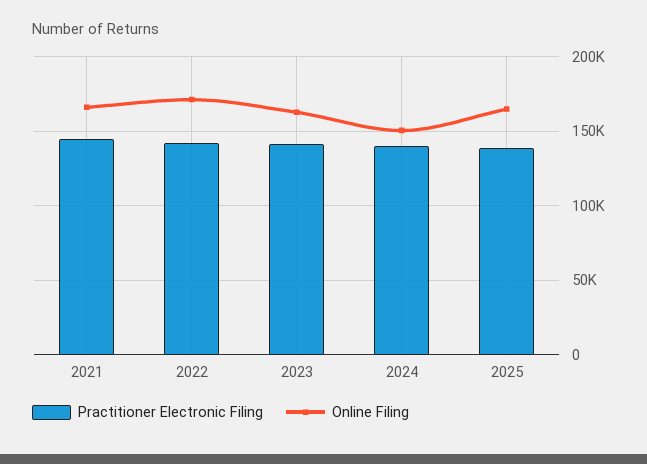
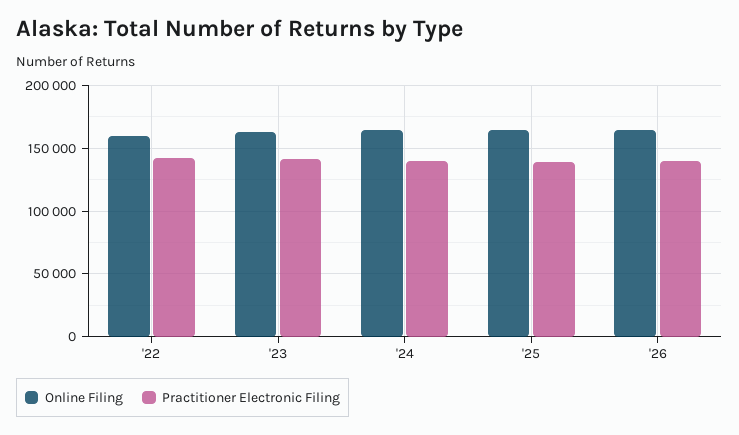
Practitioner Electronic Filing, 2021: 145000 -> none
Online Filing, 2021: 165000 -> none
Online Filing, 2022: 170000 -> 160000
Online Filing, 2024: 150000 -> 165000
Online Filing, '26: none -> 165000
Practitioner Electronic Filing, '26: none -> 140000

